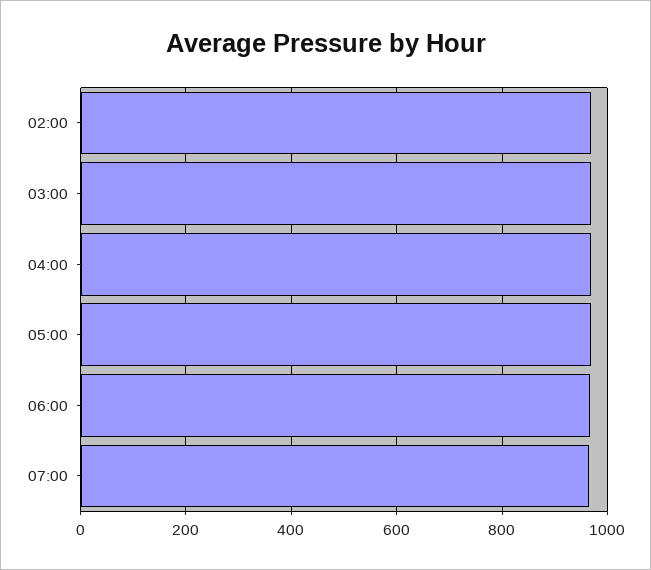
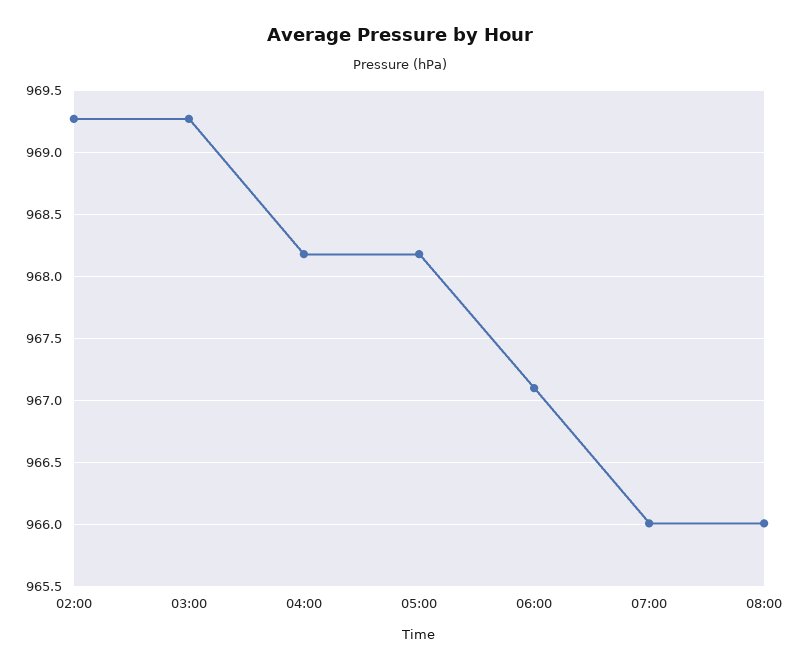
08:00: none -> 966

